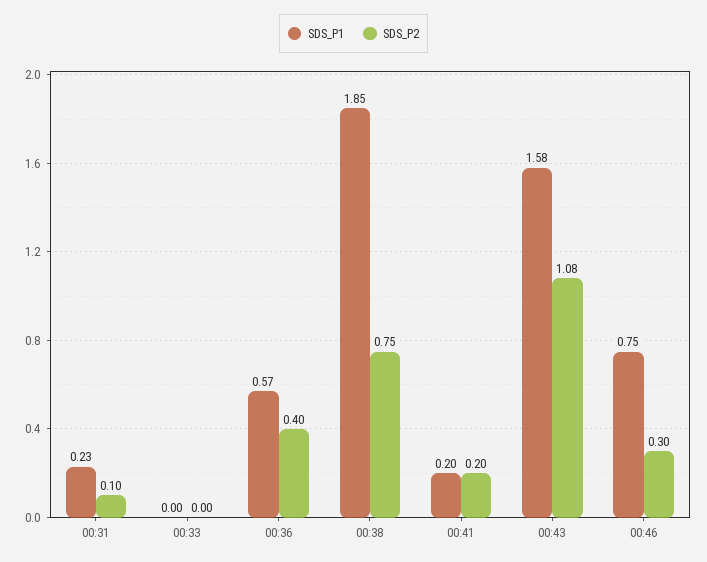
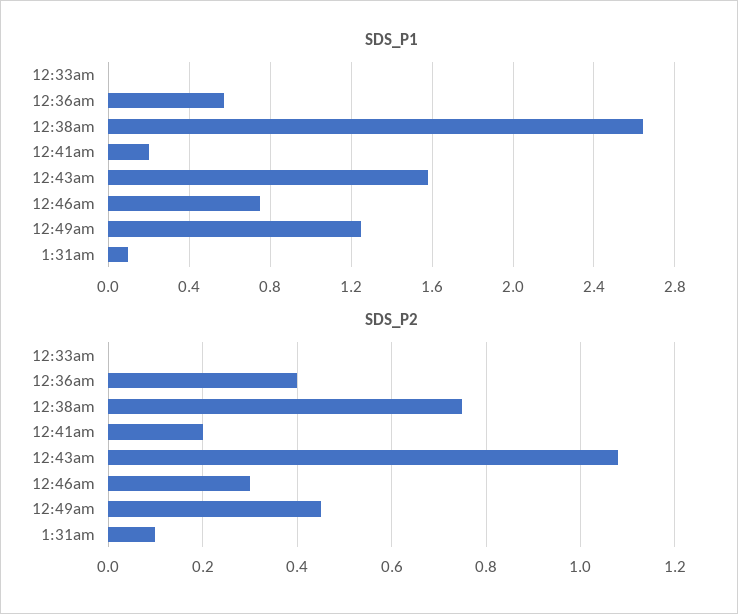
SDS_P1, 00:31: 0.23 -> none
SDS_P2, 00:31: 0.1 -> none
SDS_P1, 00:38: 1.85 -> 2.65
SDS_P1, 12:49am: none -> 1.25
SDS_P1, 1:31am: none -> 0.1
SDS_P2, 12:49am: none -> 0.45
SDS_P2, 1:31am: none -> 0.1

